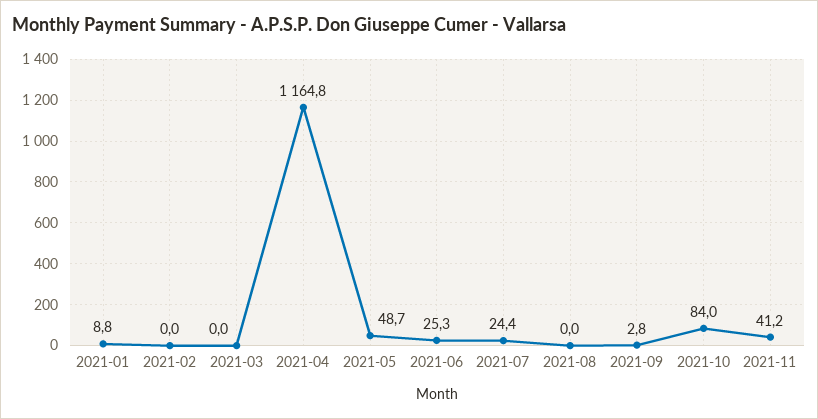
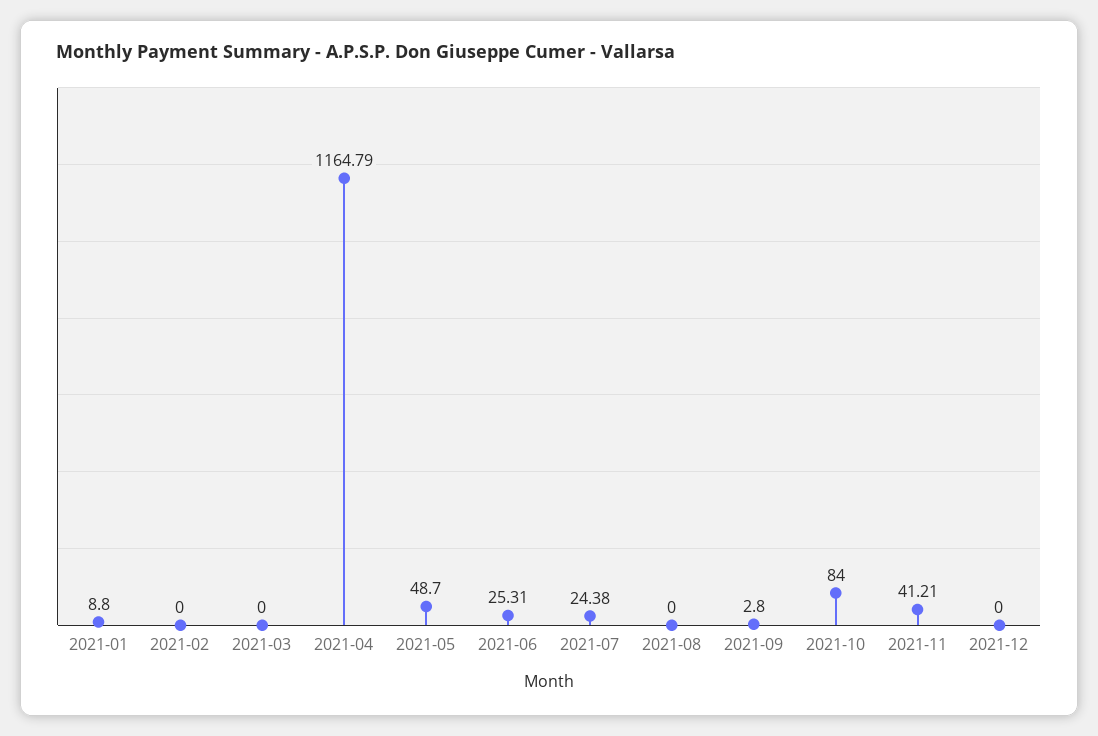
2021-12: none -> 0

